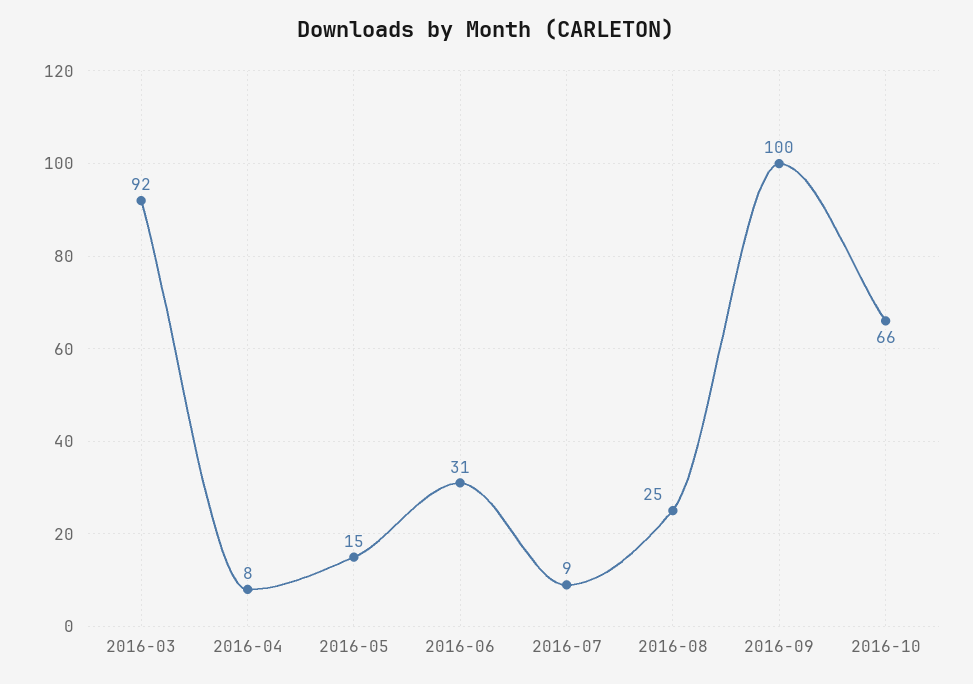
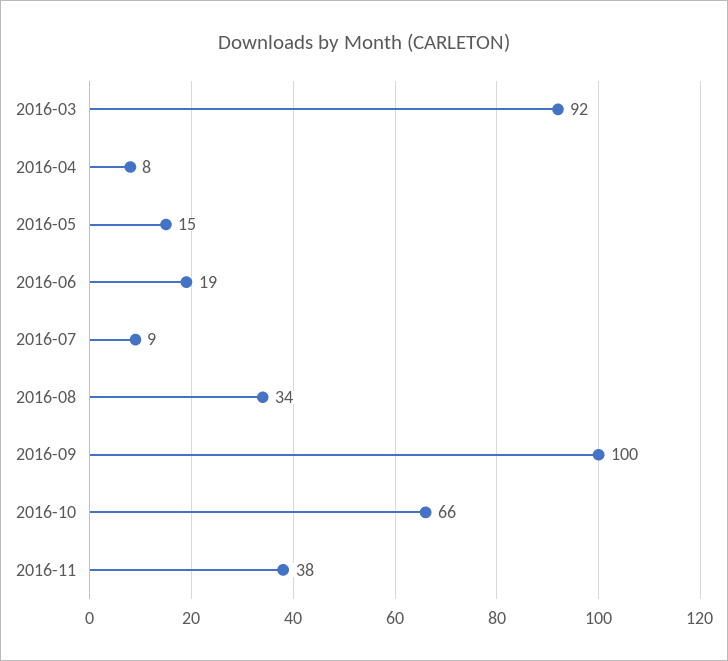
2016-06: 31 -> 19
2016-08: 25 -> 34
2016-11: none -> 38

